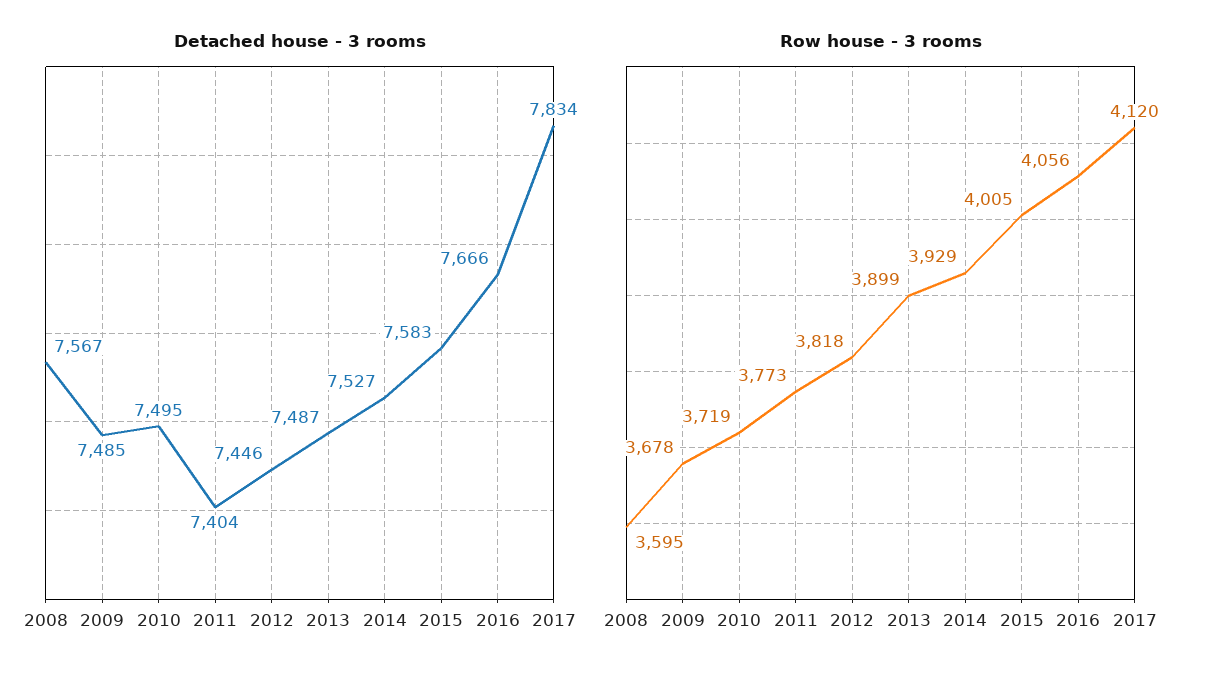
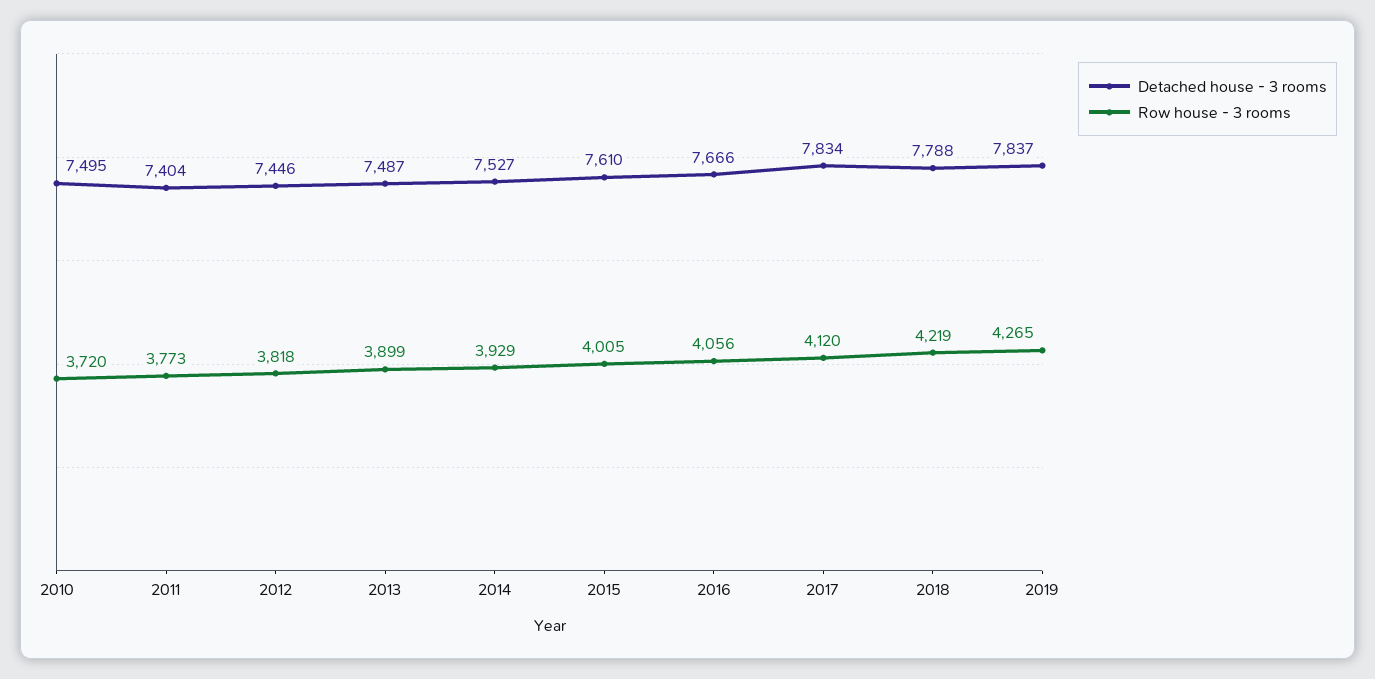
Detached house - 3 rooms, 2008: 7567 -> none
Detached house - 3 rooms, 2009: 7485 -> none
Detached house - 3 rooms, 2015: 7583 -> 7610
Row house - 3 rooms, 2008: 3595 -> none
Row house - 3 rooms, 2009: 3678 -> none
Row house - 3 rooms, 2010: 3719 -> 3720
Detached house - 3 rooms, 2018: none -> 7788
Row house - 3 rooms, 2018: none -> 4219
Detached house - 3 rooms, 2019: none -> 7837
Row house - 3 rooms, 2019: none -> 4265

